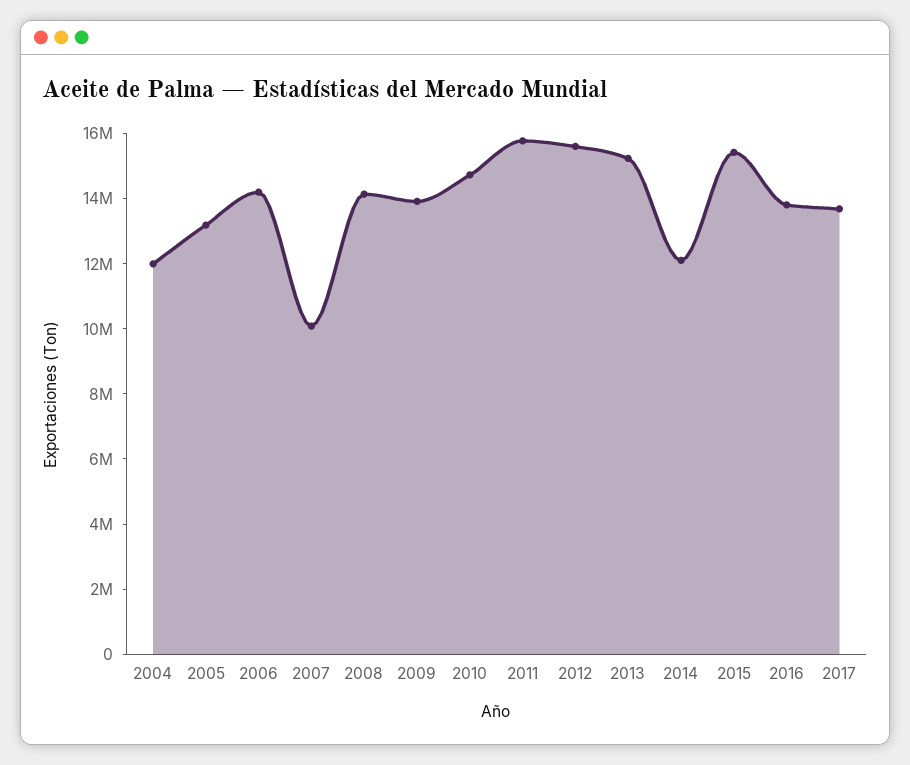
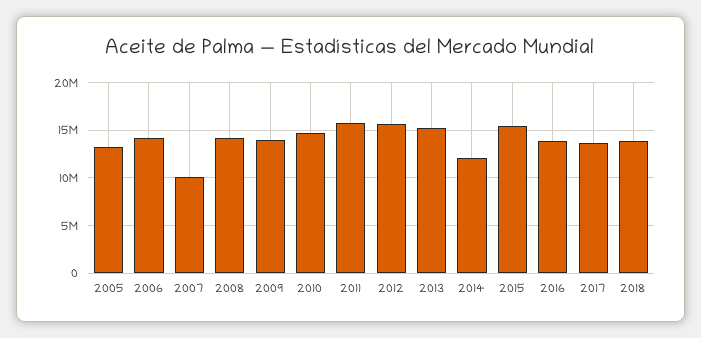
2004: 12000000 -> none
2018: none -> 14000000

